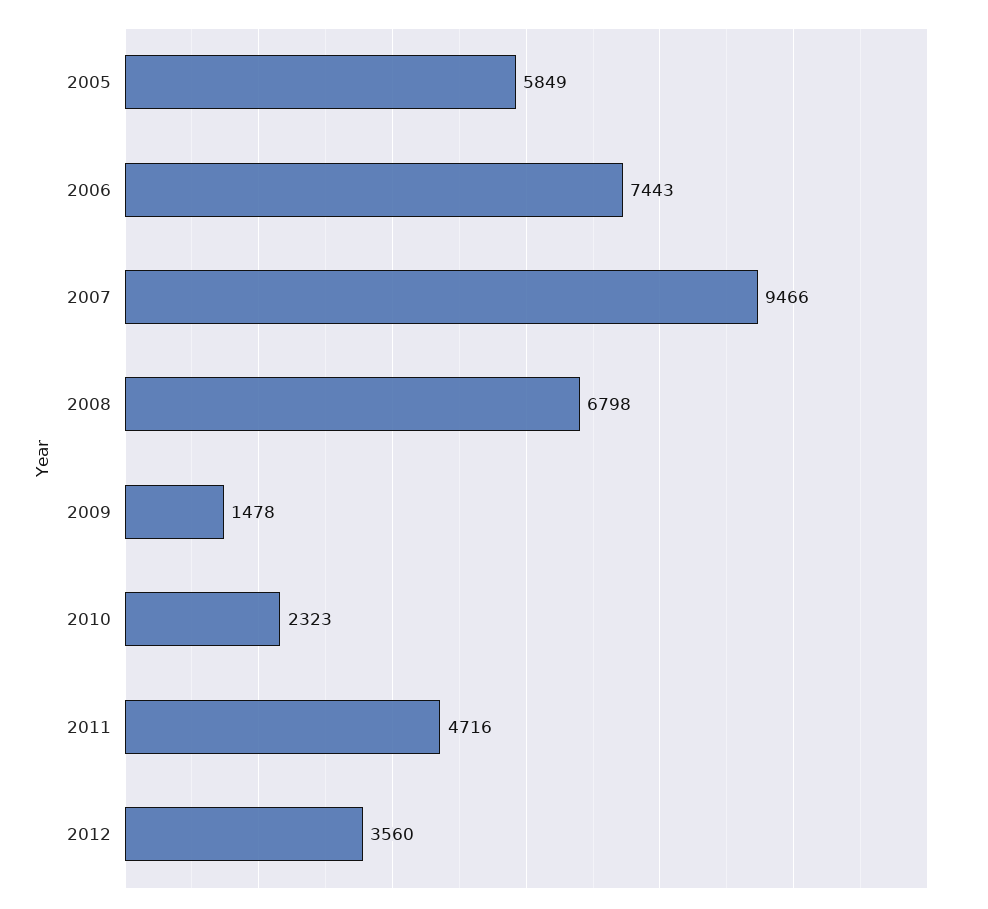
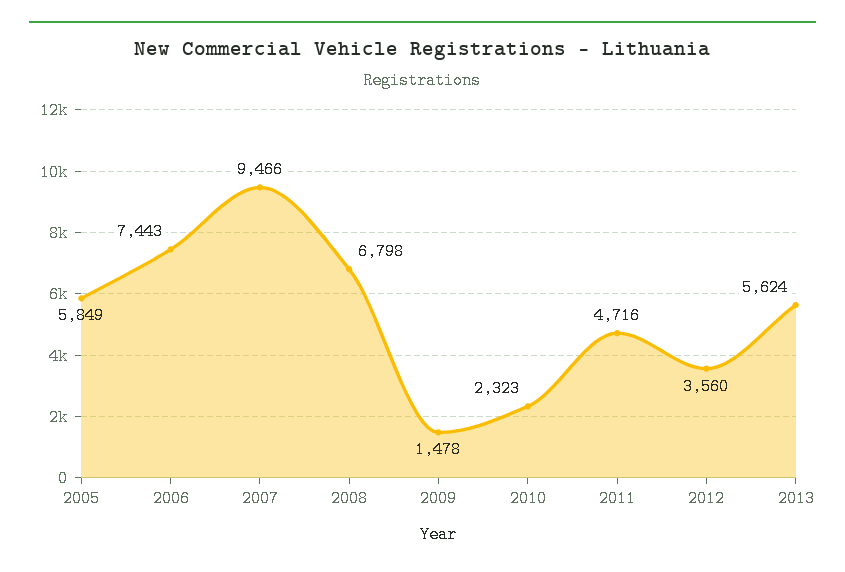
2013: none -> 5624

